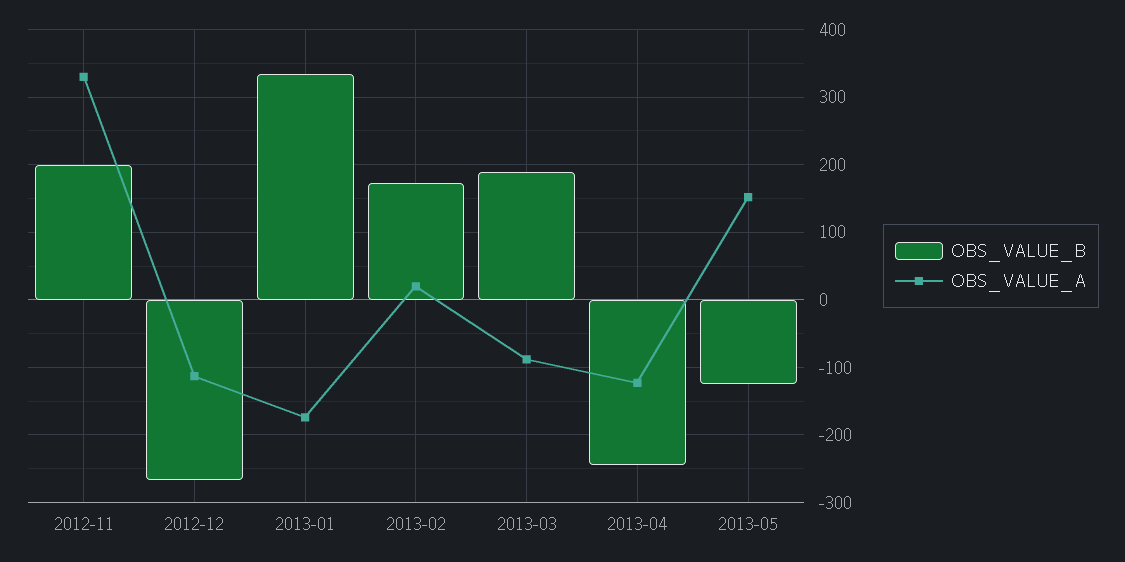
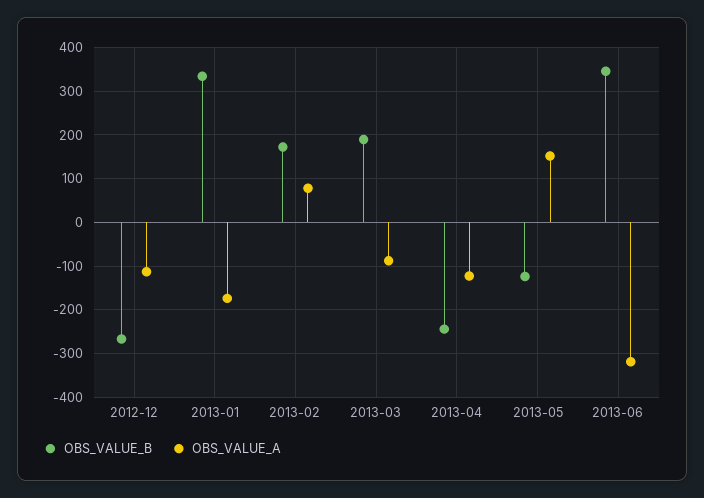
OBS_VALUE_B, 2012-11: 200 -> none
OBS_VALUE_A, 2012-11: 330 -> none
OBS_VALUE_A, 2013-02: 20 -> 80
OBS_VALUE_B, 2013-06: none -> 340
OBS_VALUE_A, 2013-06: none -> -320

